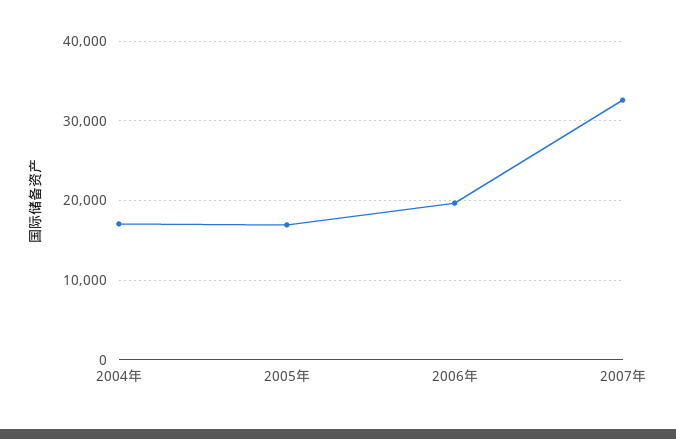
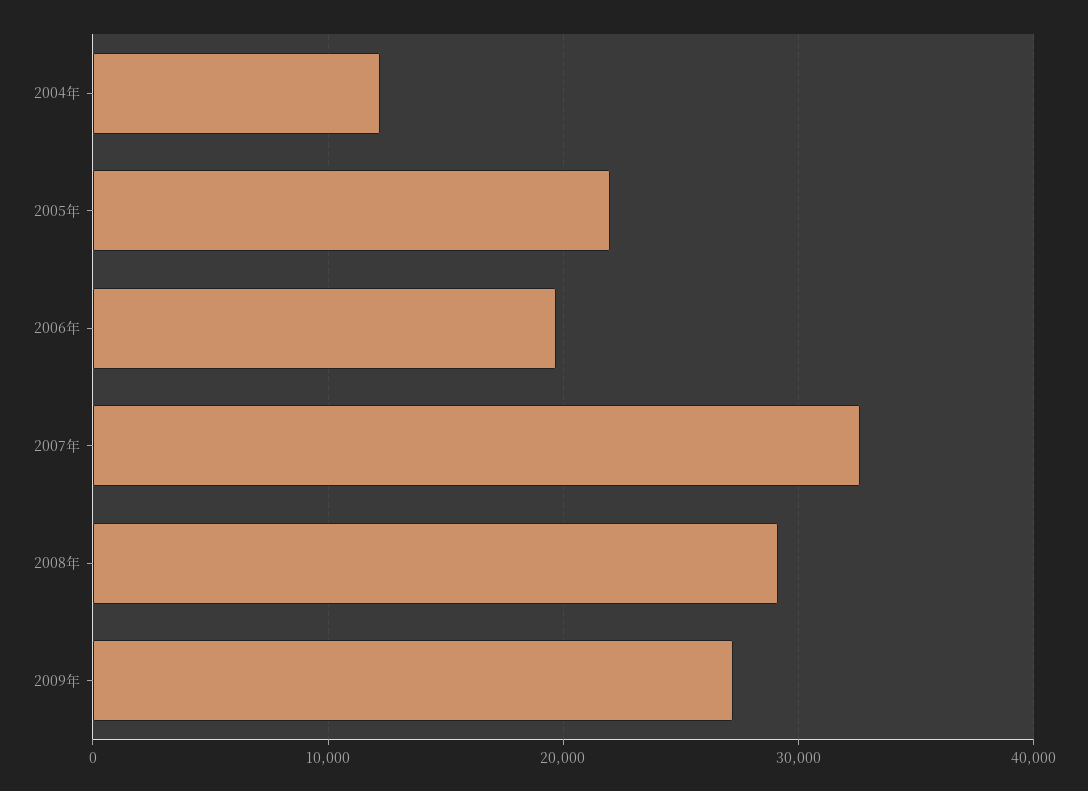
2004年: 17000 -> 12000
2005年: 17000 -> 22000
2008年: none -> 29000
2009年: none -> 27000

